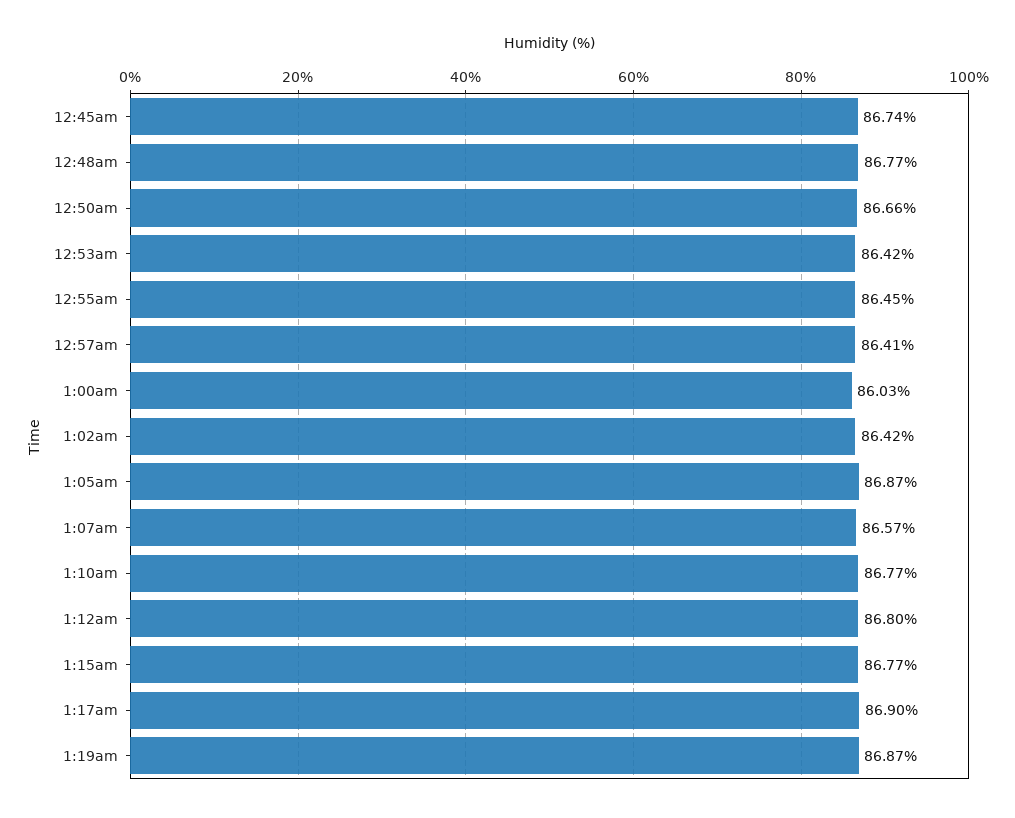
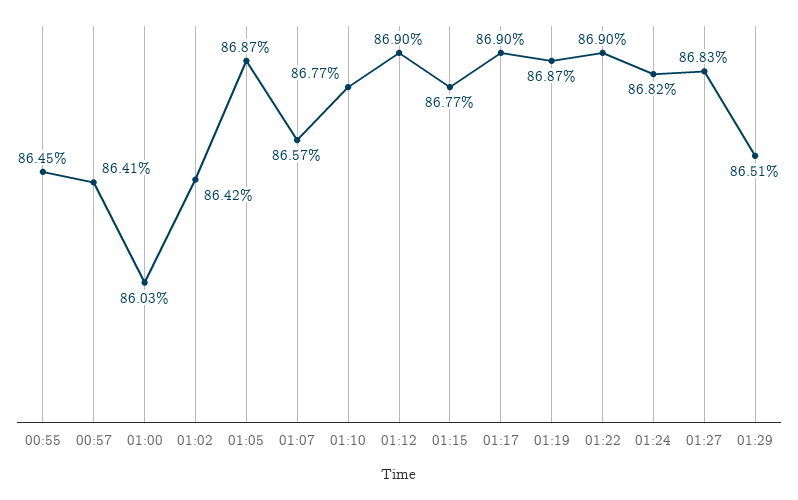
12:45am: 86.74 -> none
12:48am: 86.77 -> none
12:50am: 86.66 -> none
12:53am: 86.42 -> none
1:12am: 86.8 -> 86.9
01:22: none -> 86.9
01:24: none -> 86.82
01:27: none -> 86.83
01:29: none -> 86.51

